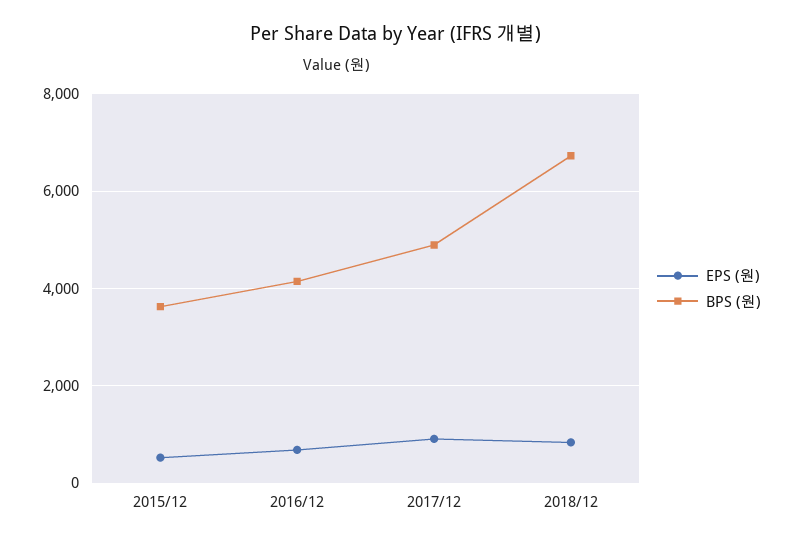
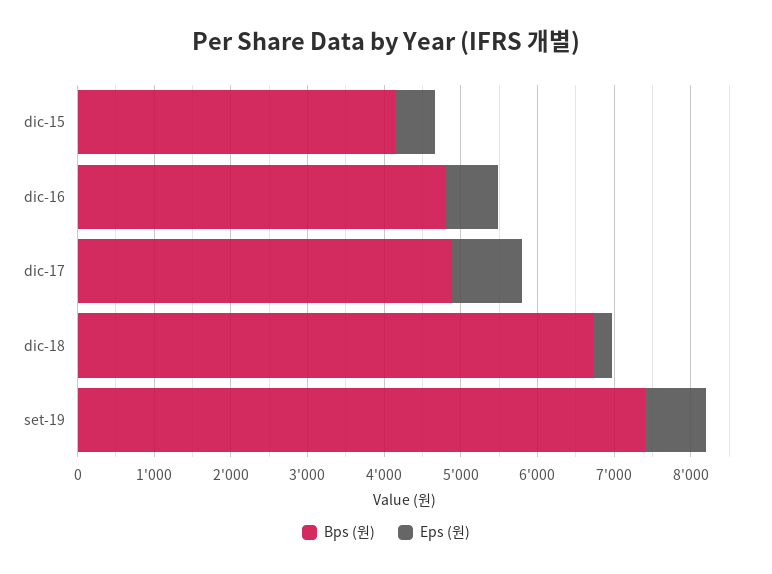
BPS (원), 2015/12: 3600 -> 4200
BPS (원), 2016/12: 4200 -> 4800
EPS (원), 2018/12: 800 -> 200
BPS (원), set-19: none -> 7400
EPS (원), set-19: none -> 800

